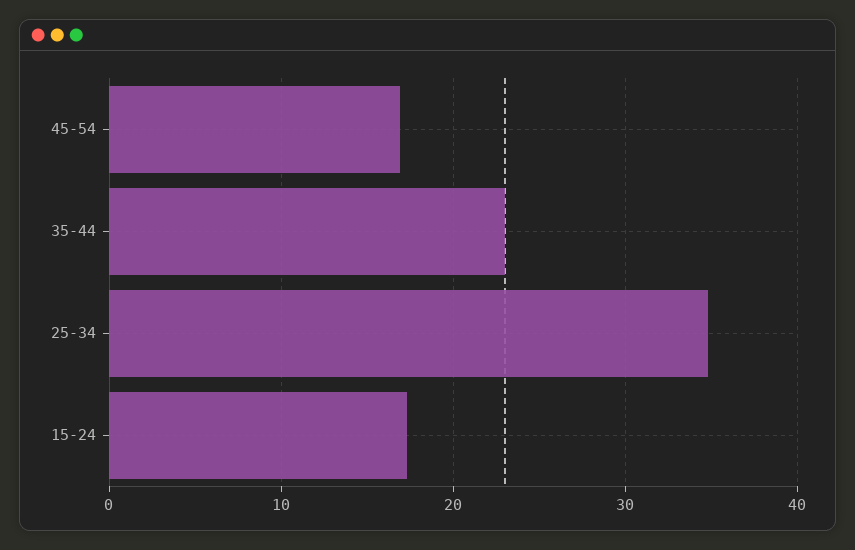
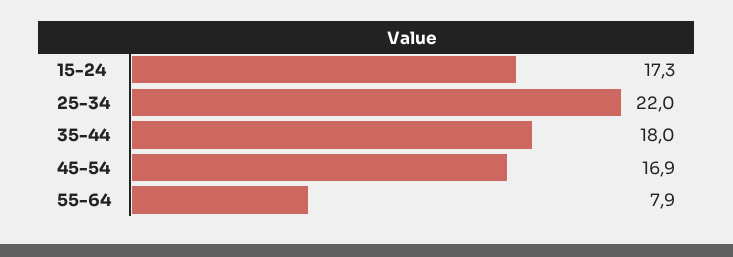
35-44: 23 -> 18
25-34: 35 -> 22
55-64: none -> 7.9

